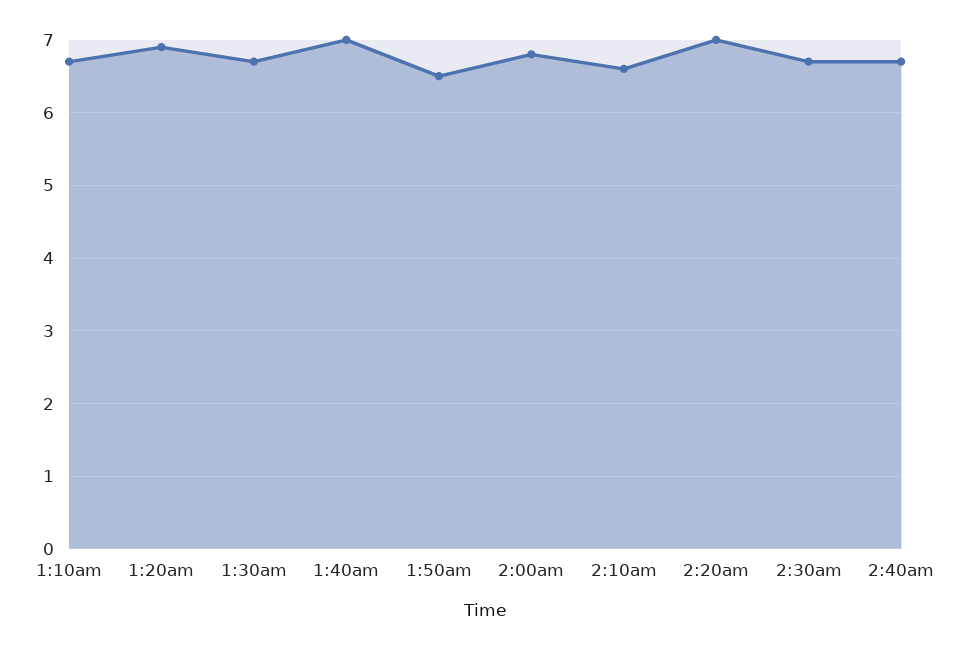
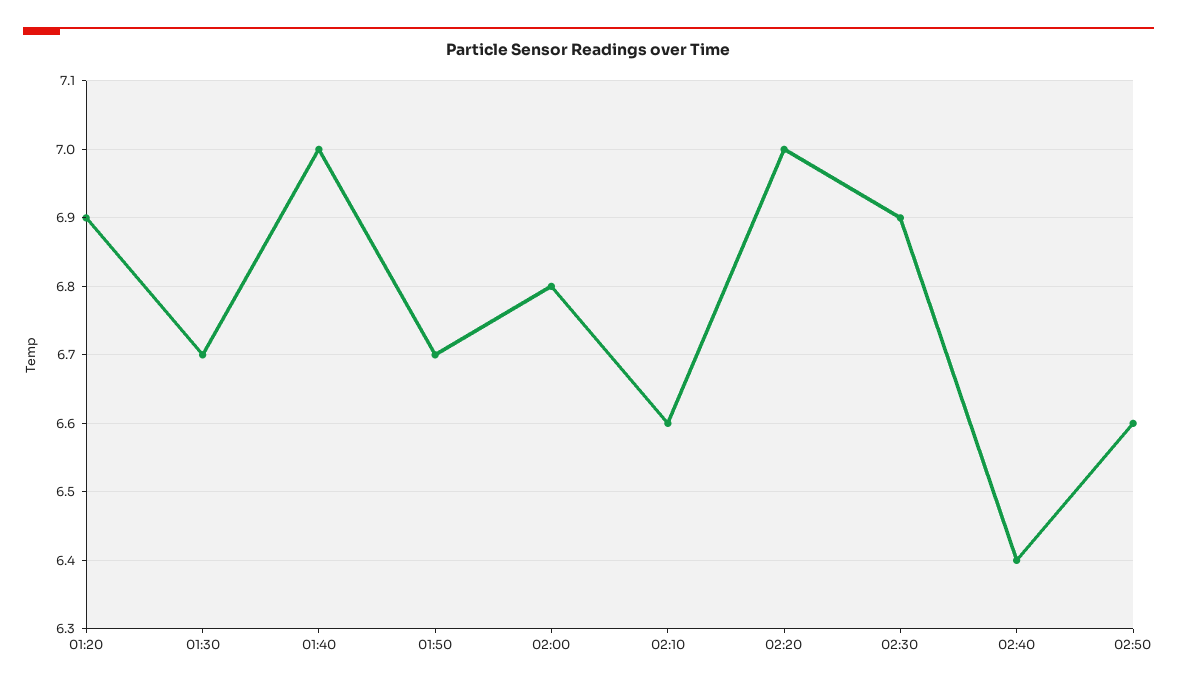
1:10am: 6.7 -> none
1:50am: 6.5 -> 6.7
2:30am: 6.7 -> 6.9
2:40am: 6.7 -> 6.4
02:50: none -> 6.6

